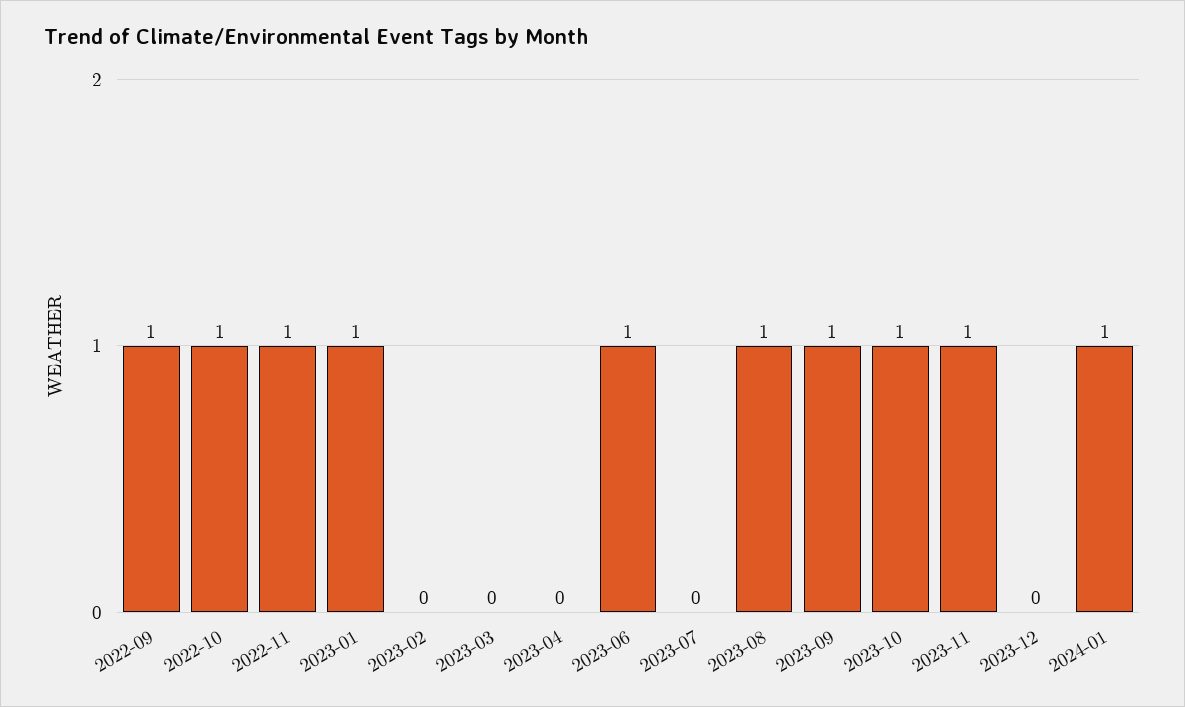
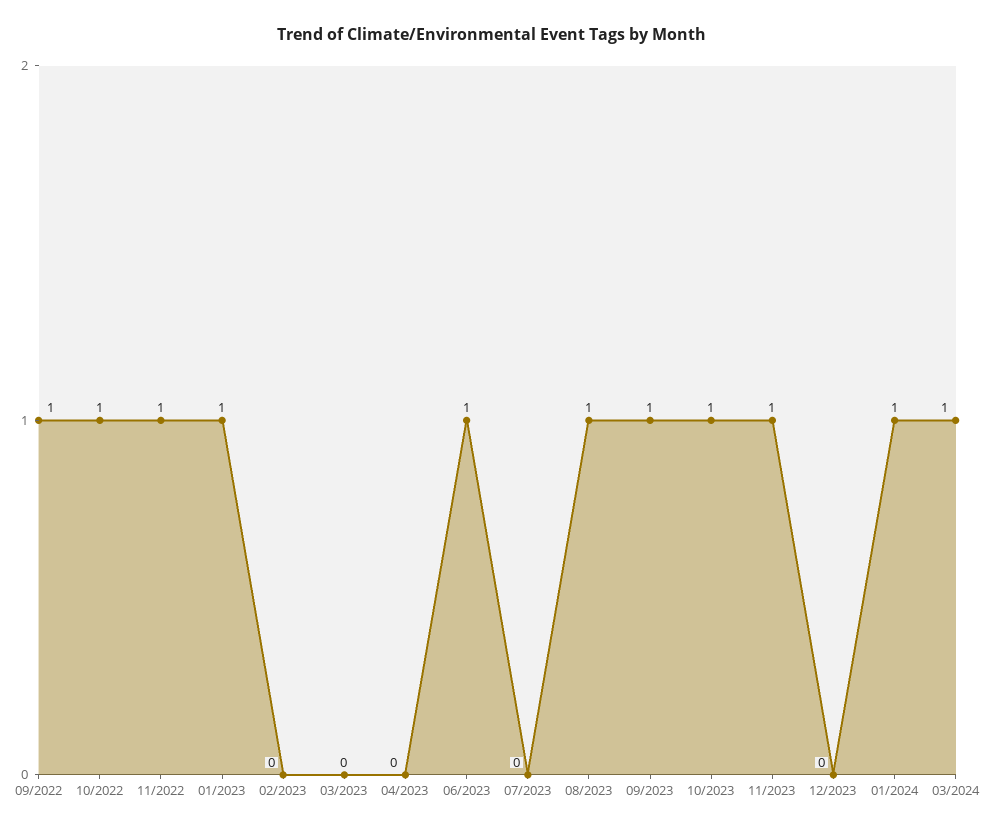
03/2024: none -> 1

